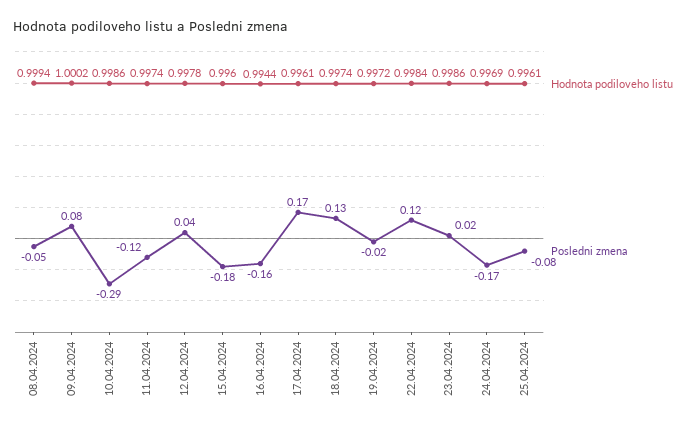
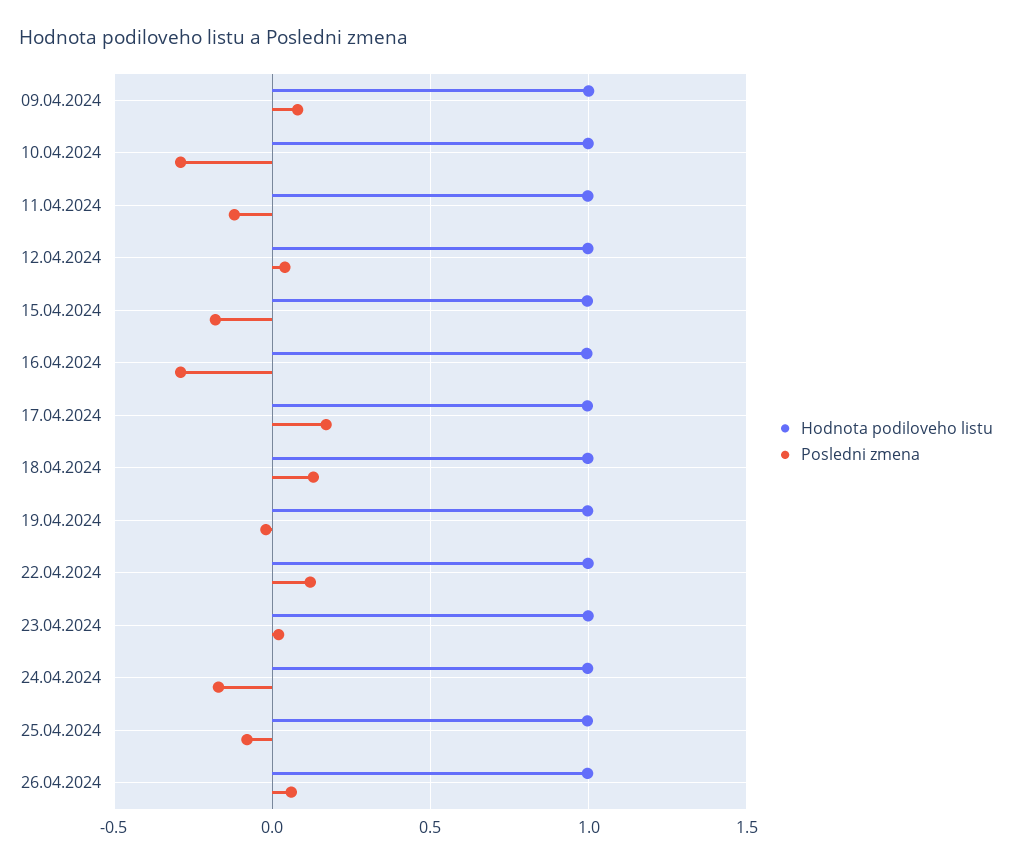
Hodnota podiloveho listu, 08.04.2024: 0.9994 -> none
Posledni zmena, 08.04.2024: -0.05 -> none
Posledni zmena, 16.04.2024: -0.16 -> -0.3
Hodnota podiloveho listu, 26.04.2024: none -> 1
Posledni zmena, 26.04.2024: none -> 0.05

